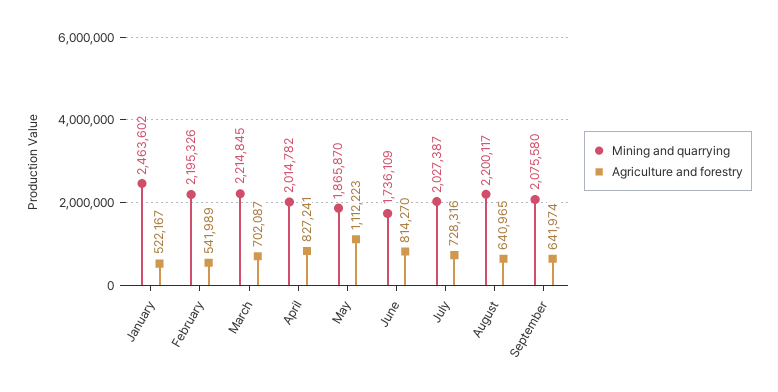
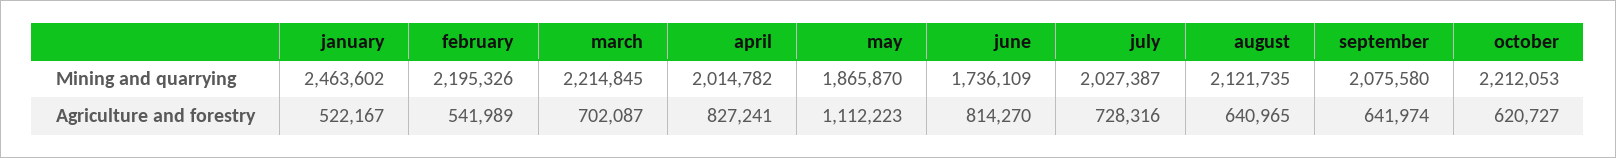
Mining and quarrying, August: 2200117 -> 2121735
Mining and quarrying, october: none -> 2212053
Agriculture and forestry, october: none -> 620727

